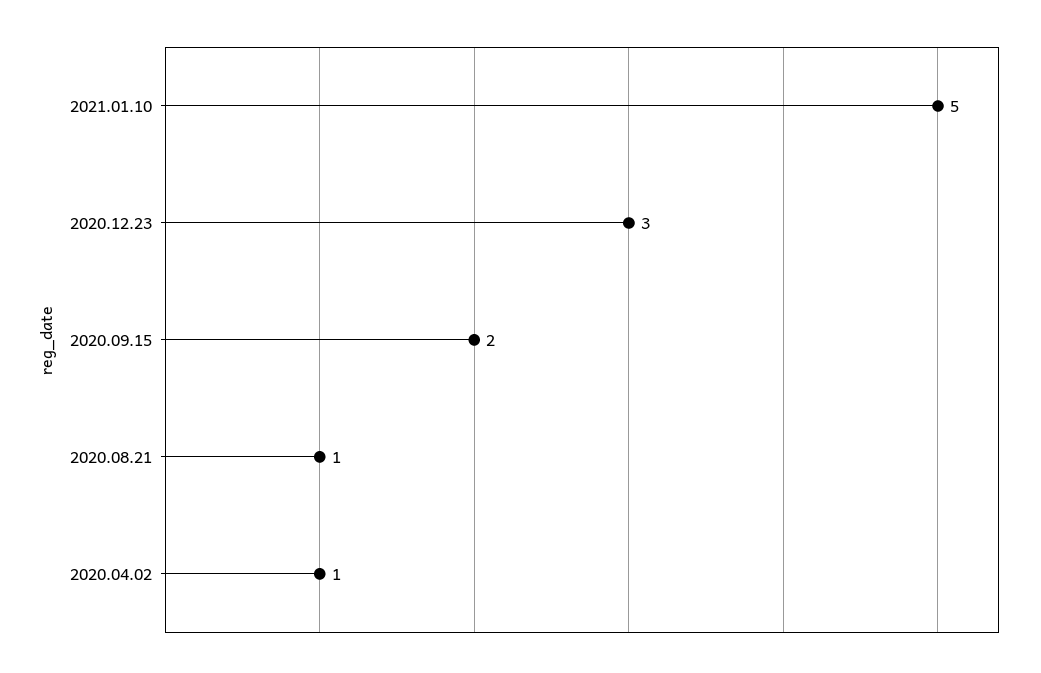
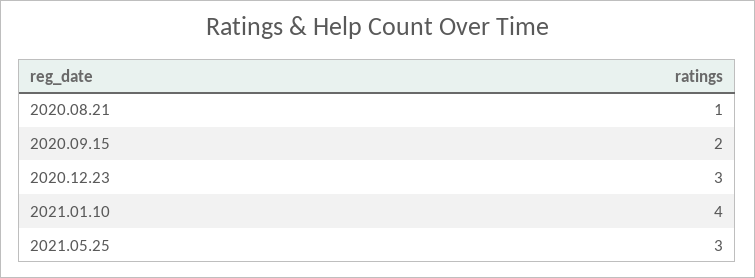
2021.01.10: 5 -> 4
2020.04.02: 1 -> none
2021.05.25: none -> 3

